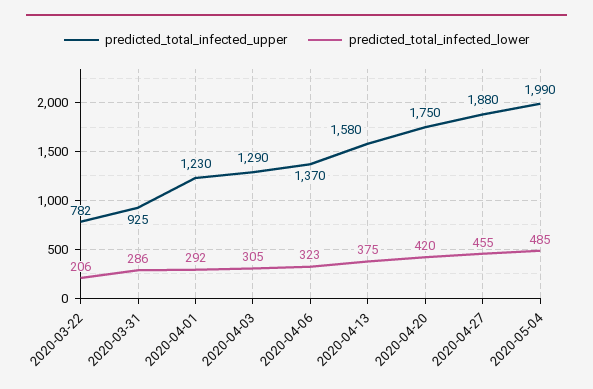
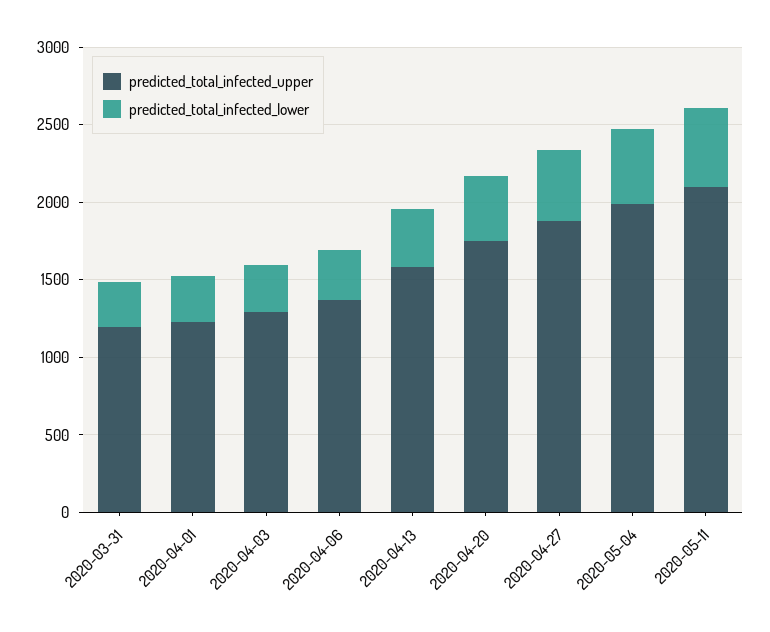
predicted_total_infected_upper, 2020-03-22: 782 -> none
predicted_total_infected_lower, 2020-03-22: 206 -> none
predicted_total_infected_upper, 2020-03-31: 925 -> 1200
predicted_total_infected_upper, 2020-05-11: none -> 2100
predicted_total_infected_lower, 2020-05-11: none -> 500

